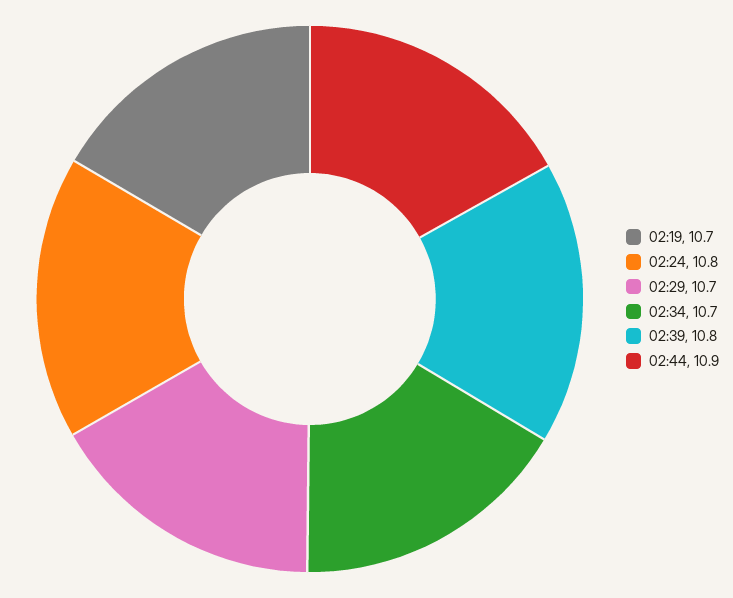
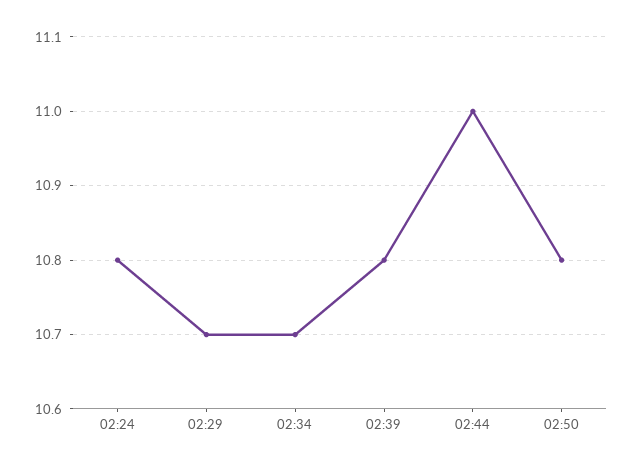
02:19: 10.7 -> none
02:44: 10.9 -> 11
02:50: none -> 10.8

